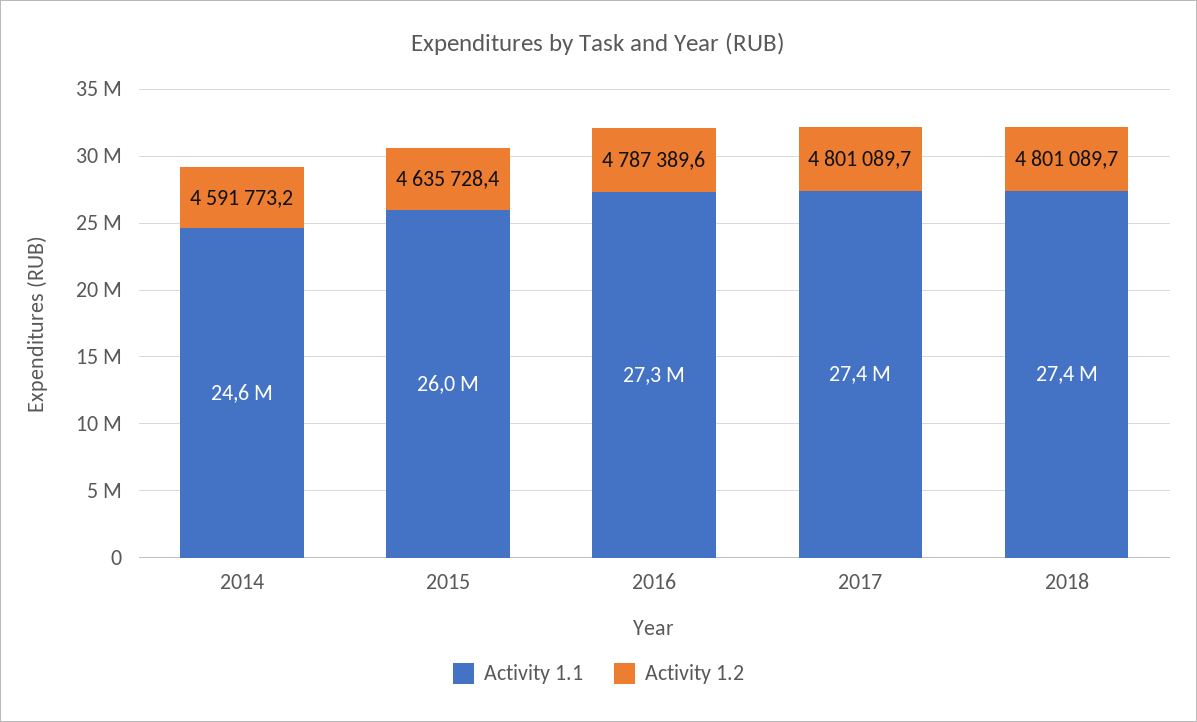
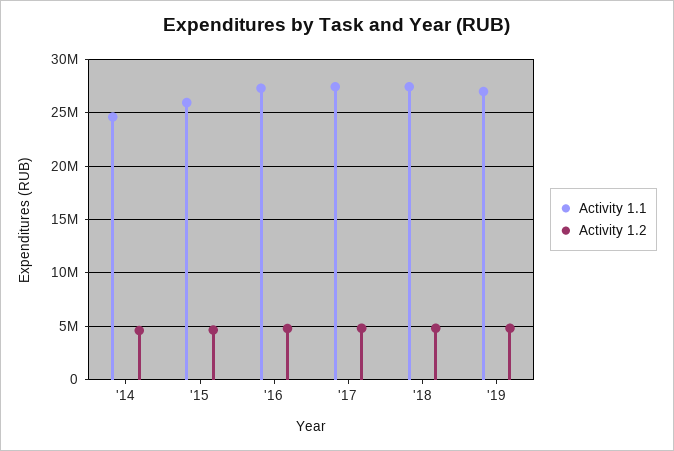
Activity 1.1, '19: none -> 27000000
Activity 1.2, '19: none -> 5000000

